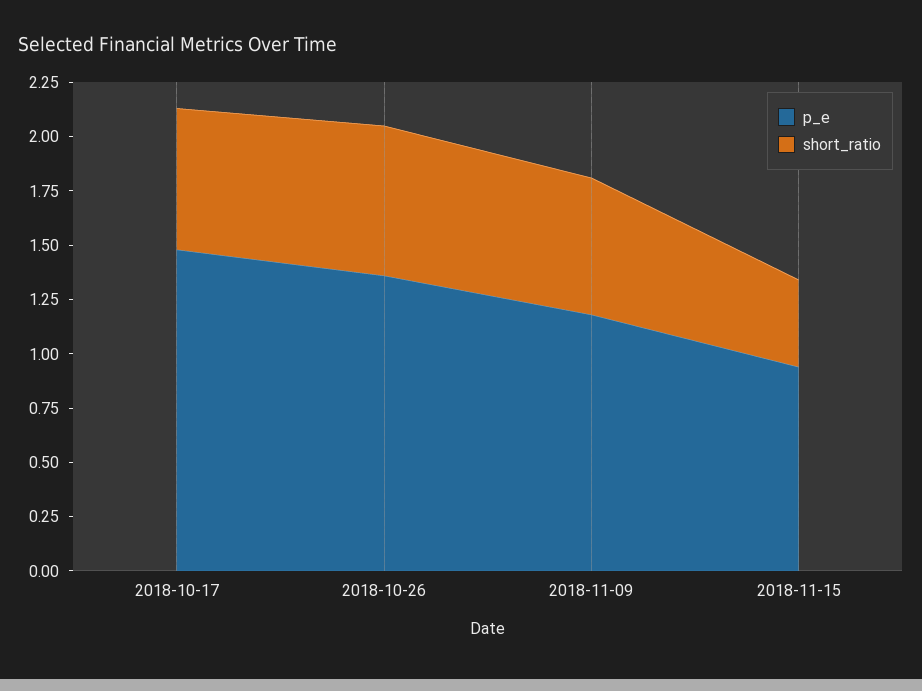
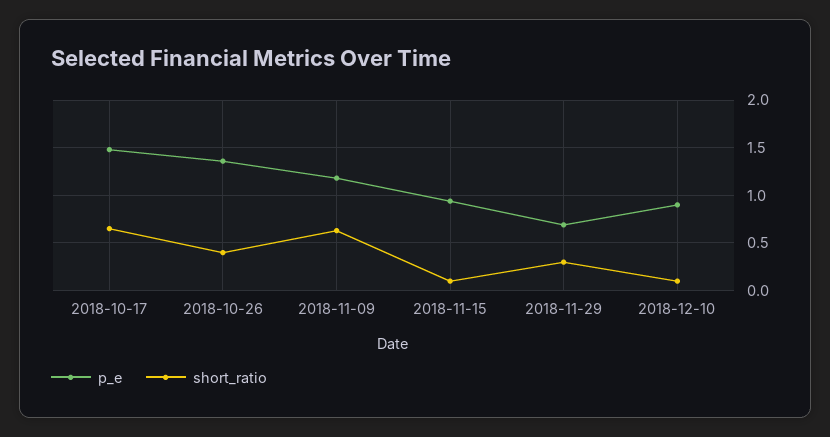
short_ratio, 2018-10-26: 0.7 -> 0.4
short_ratio, 2018-11-15: 0.4 -> 0.1
p_e, 2018-11-29: none -> 0.7
short_ratio, 2018-11-29: none -> 0.3
p_e, 2018-12-10: none -> 0.9
short_ratio, 2018-12-10: none -> 0.1

